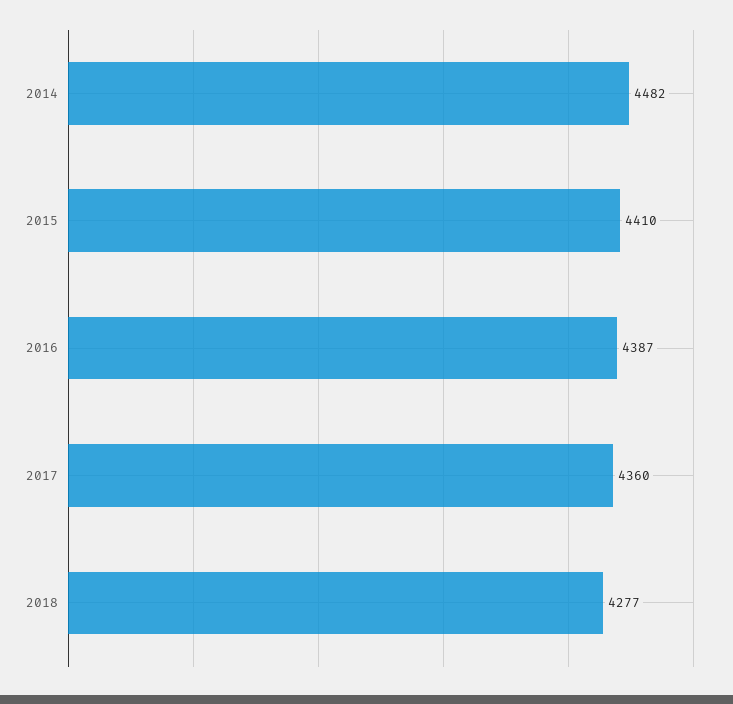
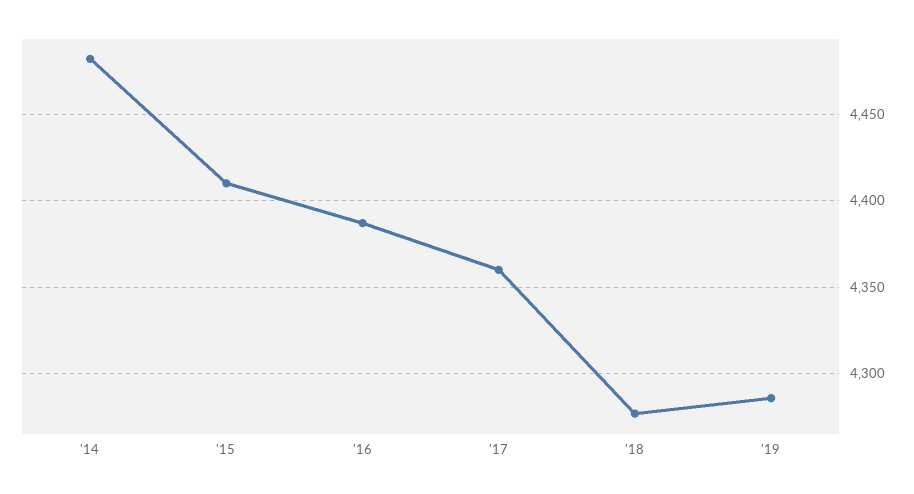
'19: none -> 4285

